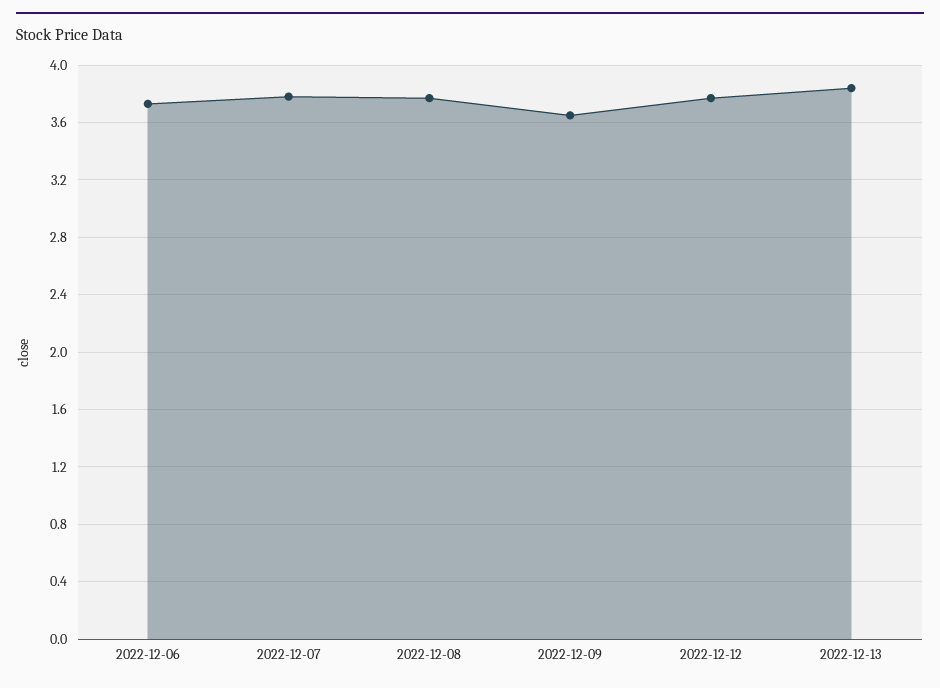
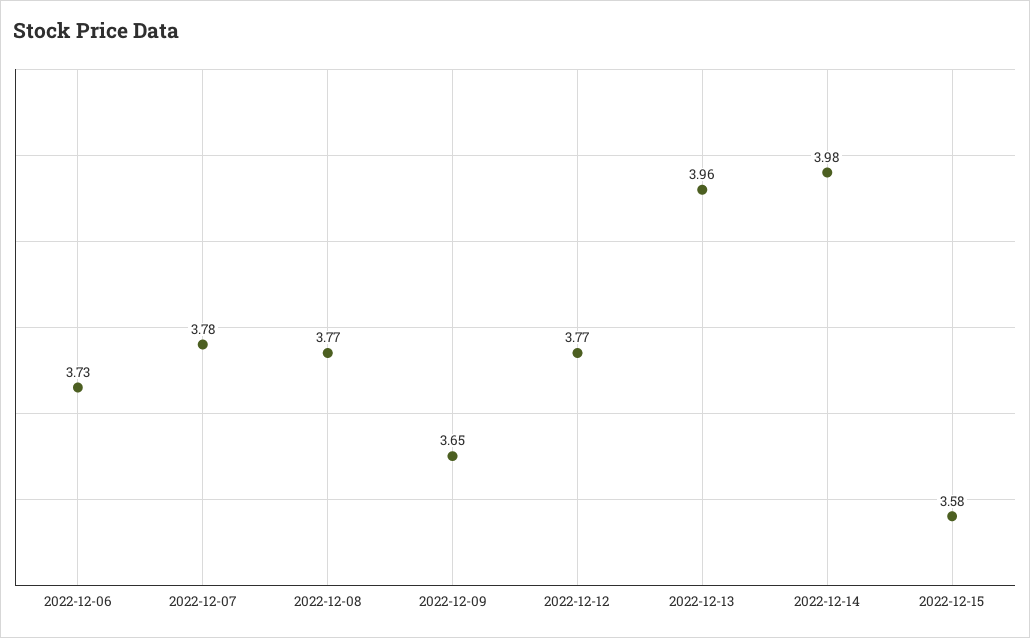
2022-12-13: 3.85 -> 3.96
2022-12-14: none -> 3.98
2022-12-15: none -> 3.58

